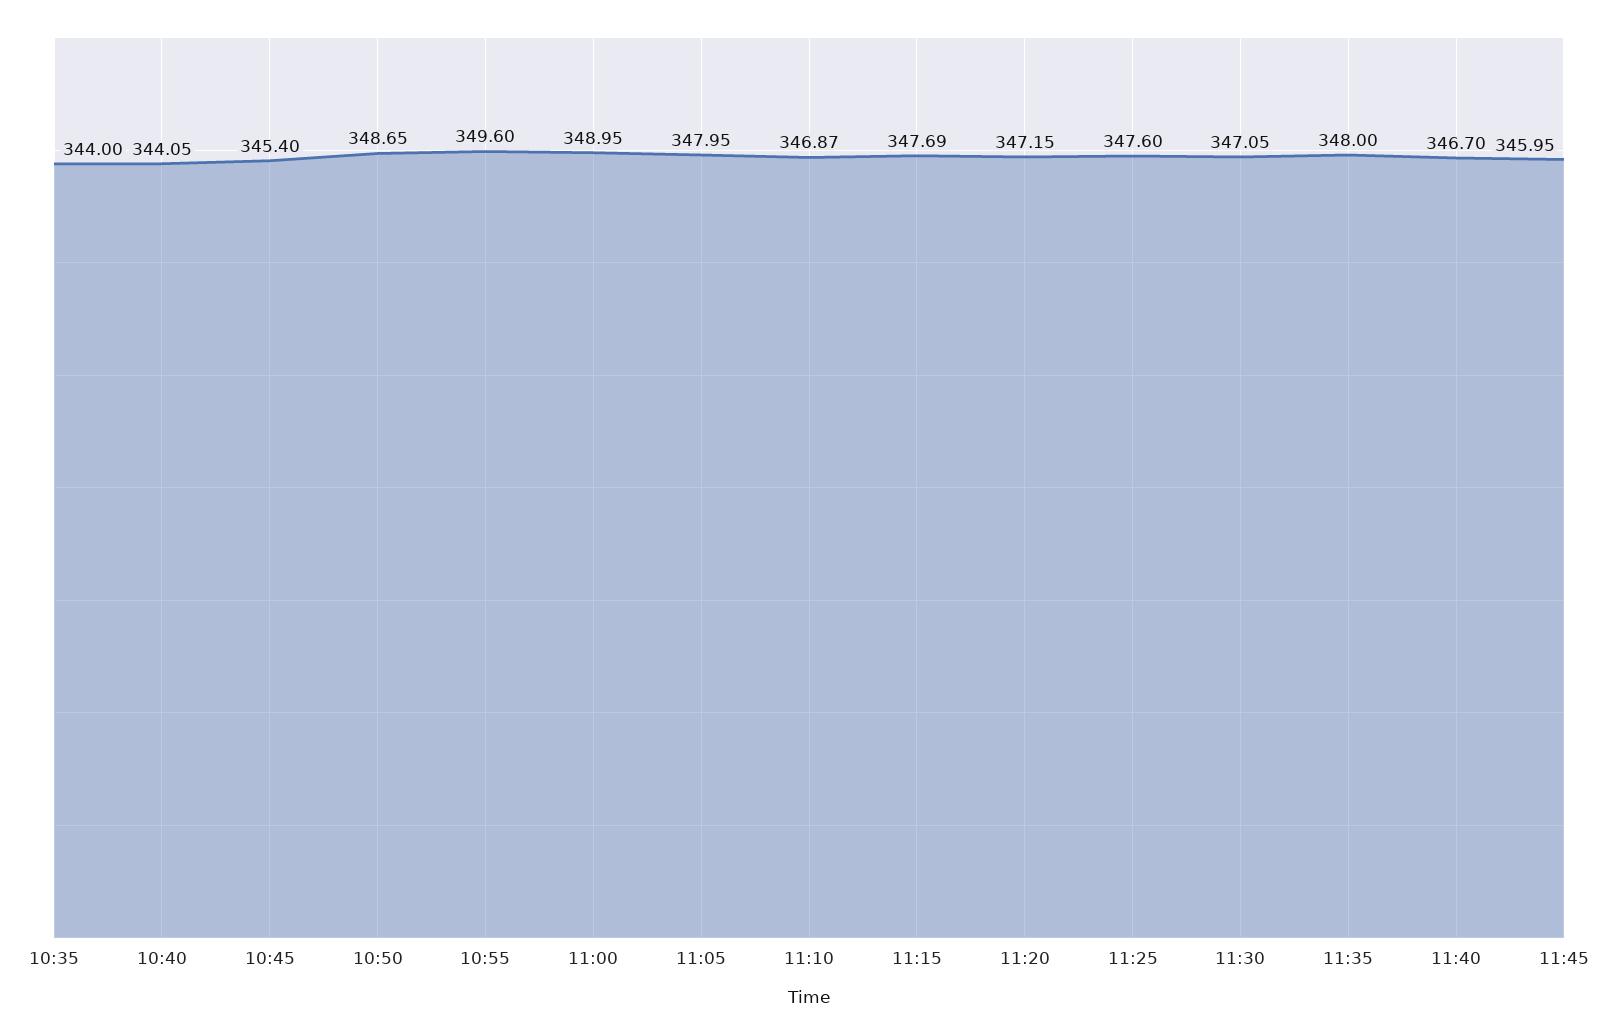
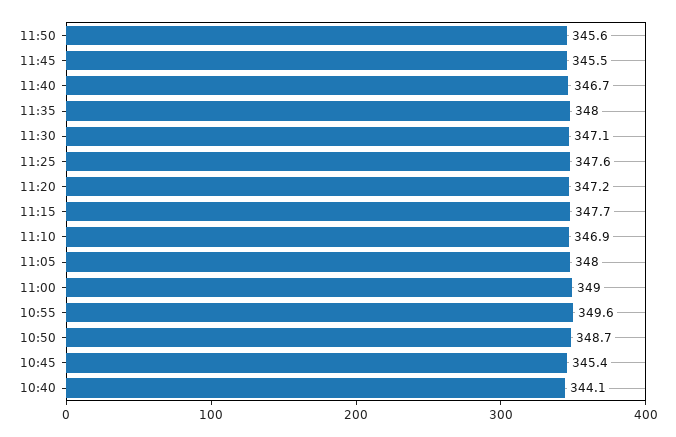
10:35: 344 -> none
11:45: 345.95 -> 345.5
11:50: none -> 345.6

